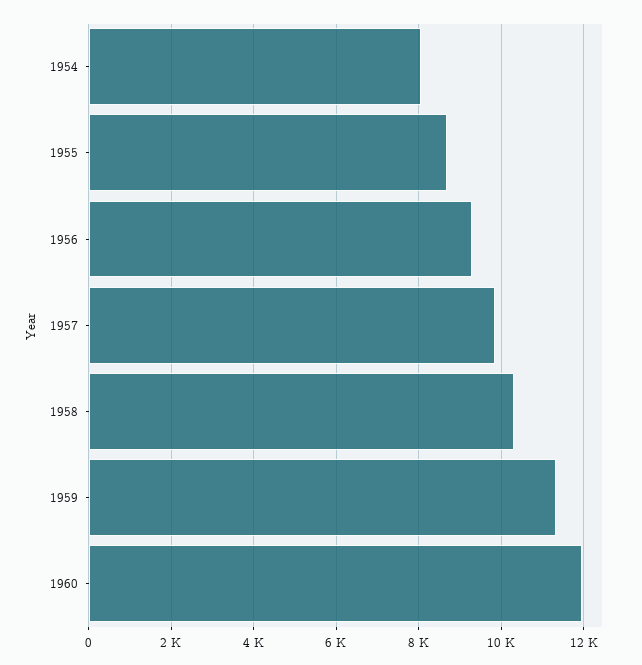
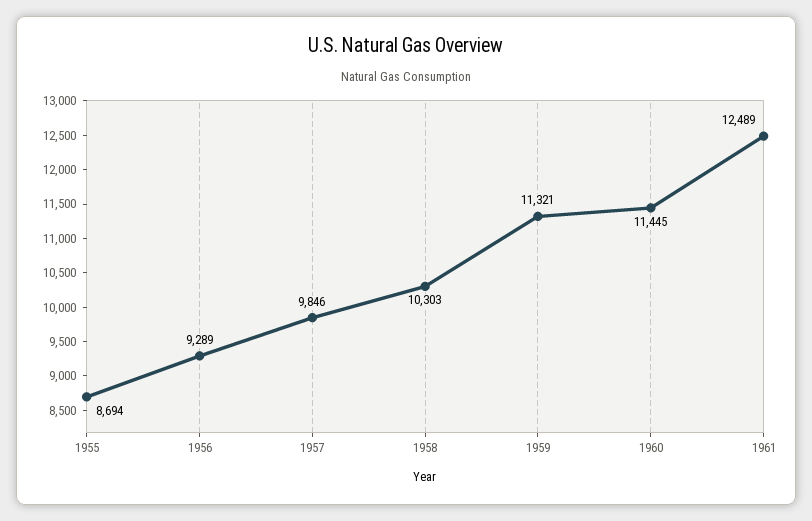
1954: 8000 -> none
1960: 12000 -> 11445
1961: none -> 12489

